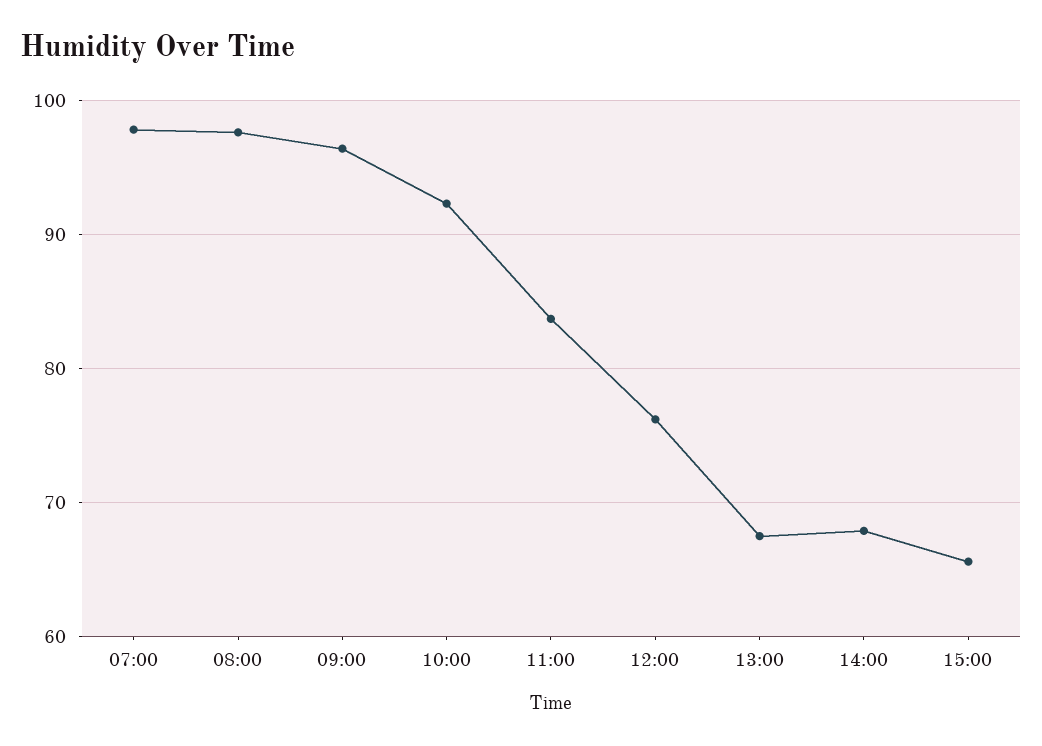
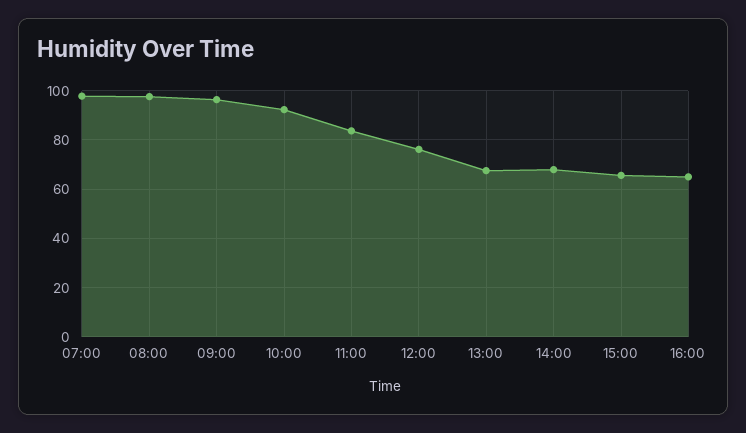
16:00: none -> 65

